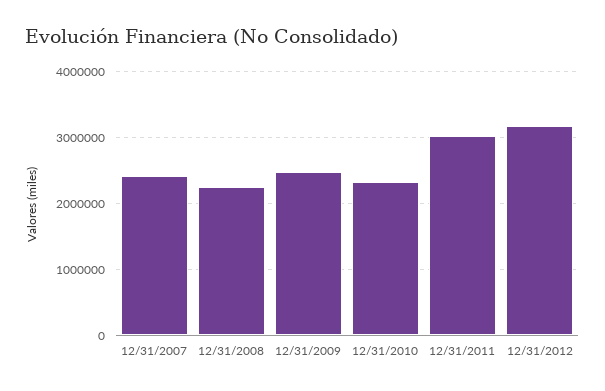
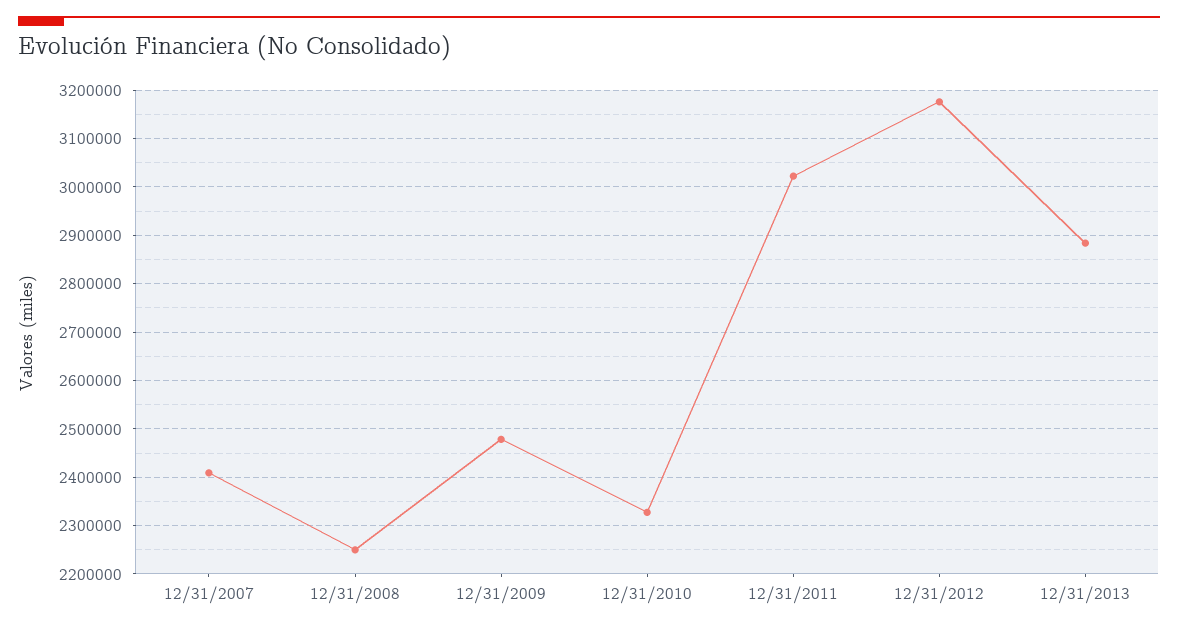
12/31/2013: none -> 2880000

